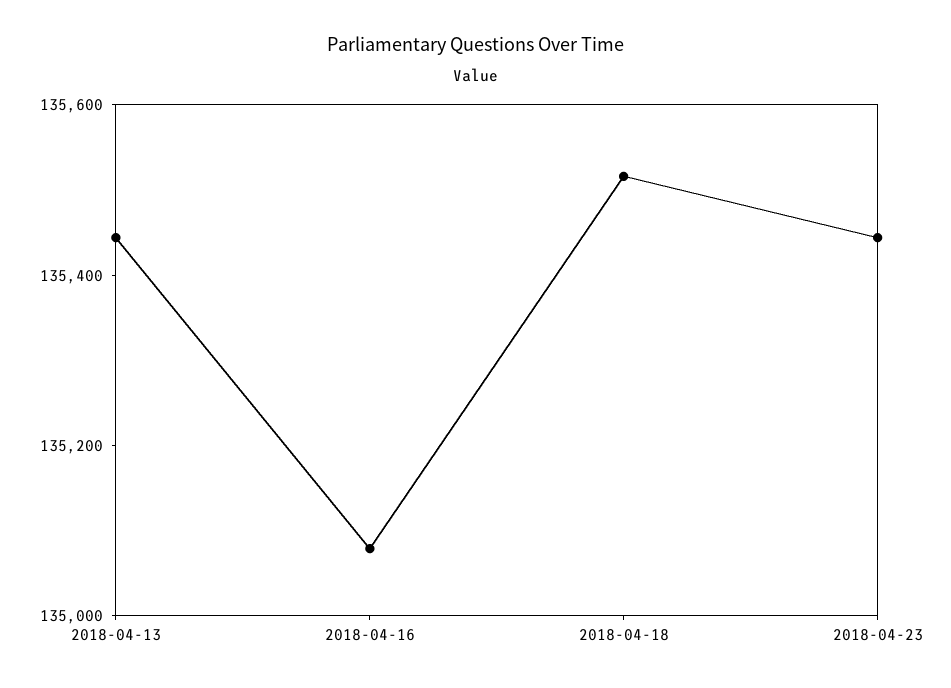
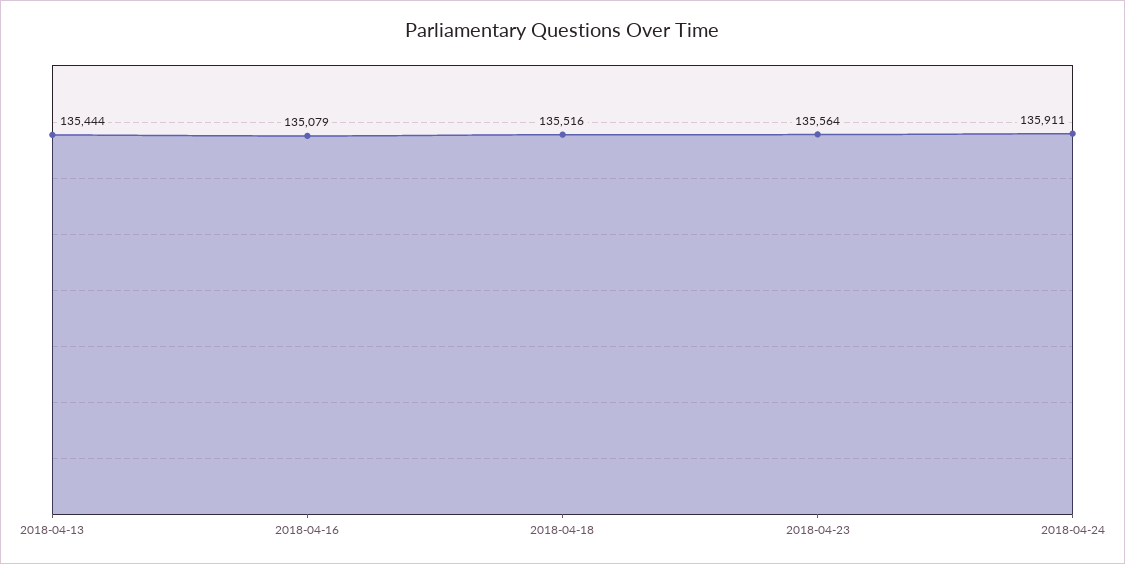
2018-04-23: 135450 -> 135564
2018-04-24: none -> 135911

